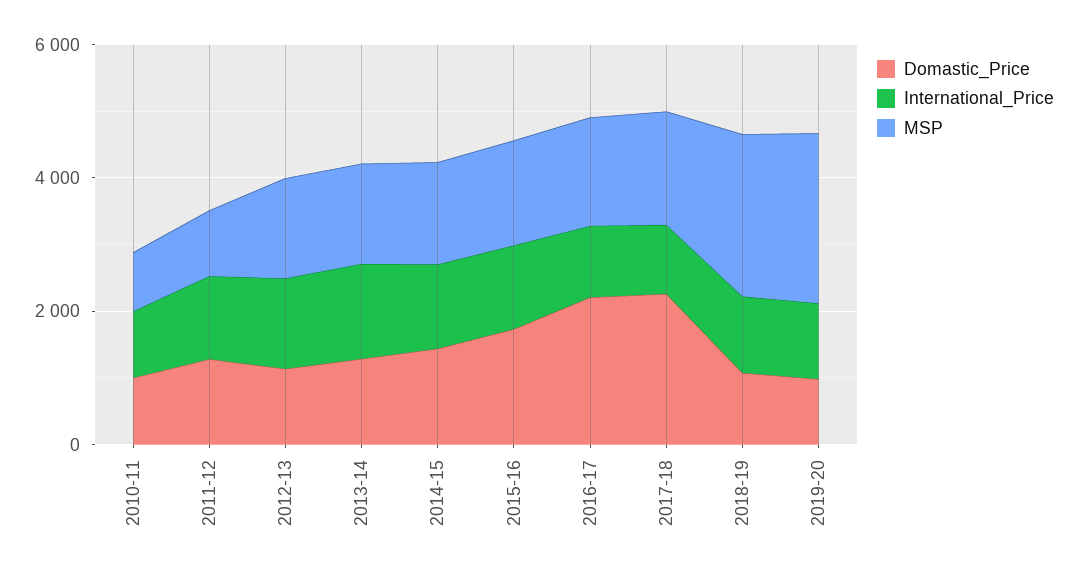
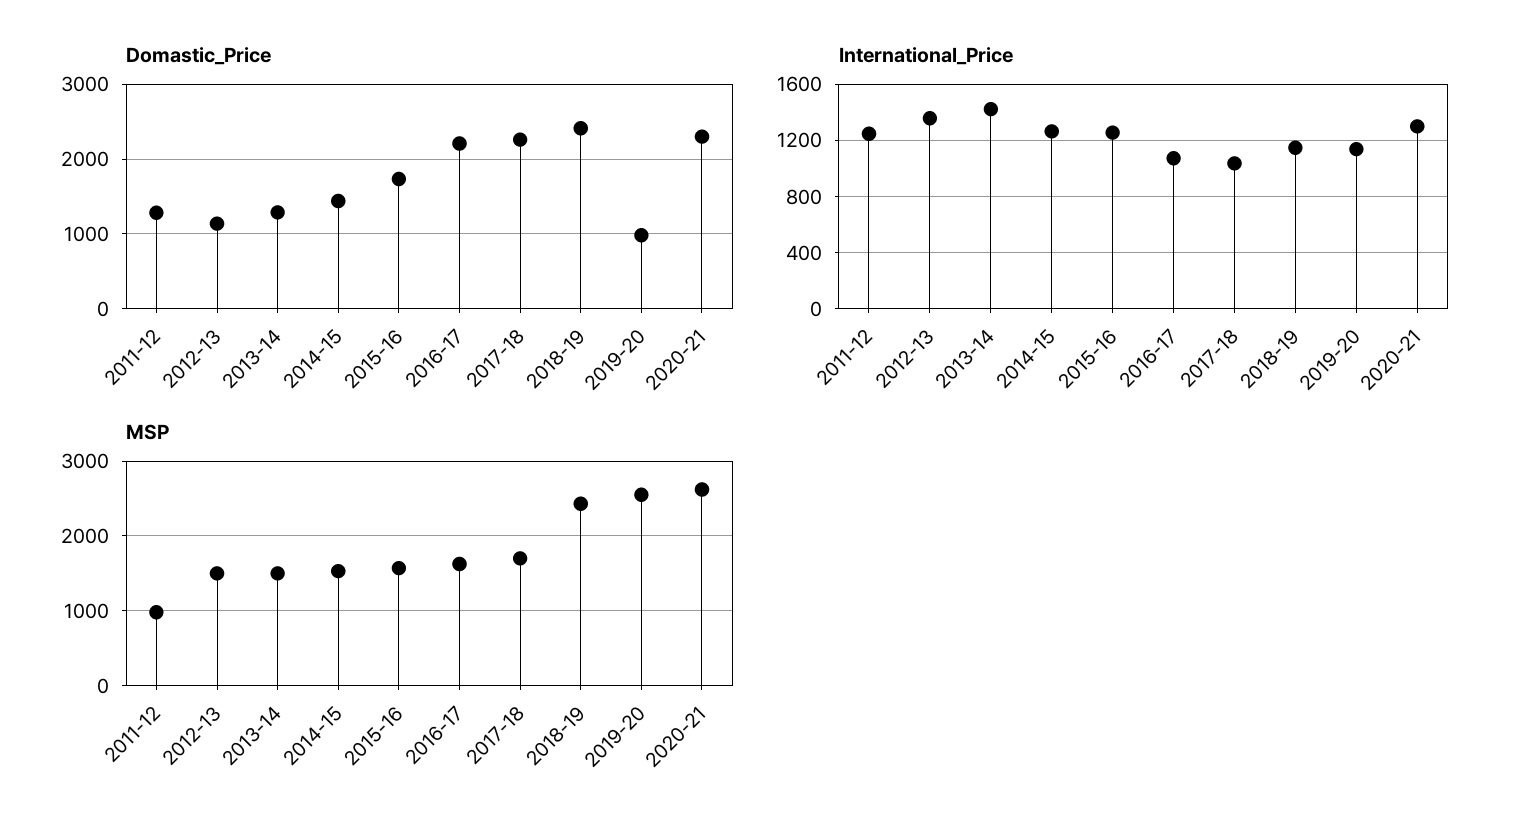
Domastic_Price, 2010-11: 1000 -> none
International_Price, 2010-11: 1000 -> none
MSP, 2010-11: 1000 -> none
Domastic_Price, 2018-19: 1000 -> 2400
Domastic_Price, 2020-21: none -> 2300
International_Price, 2020-21: none -> 1300
MSP, 2020-21: none -> 2600

